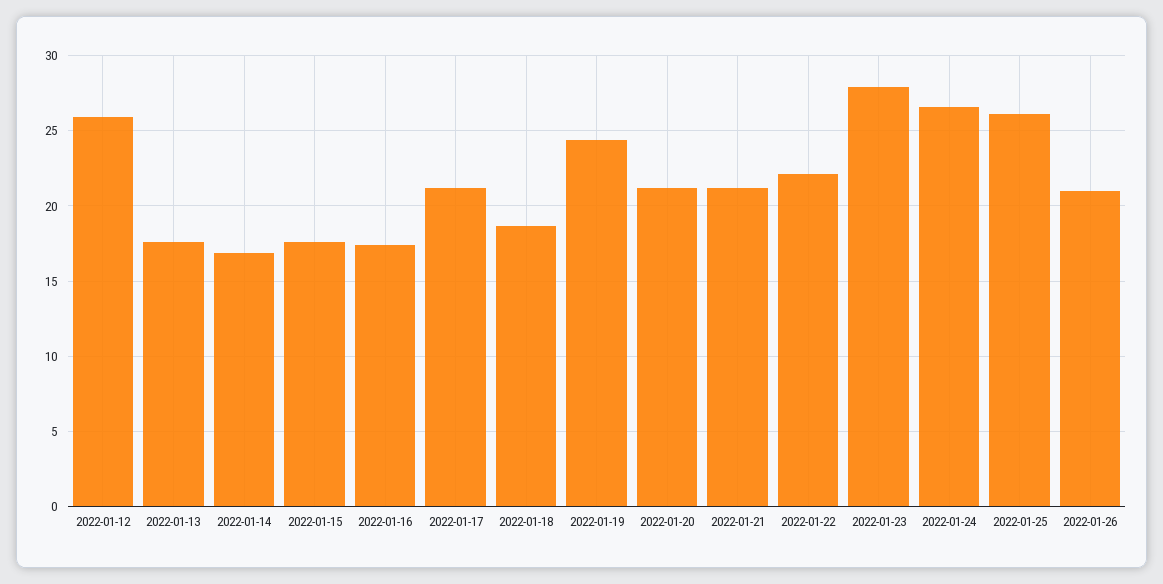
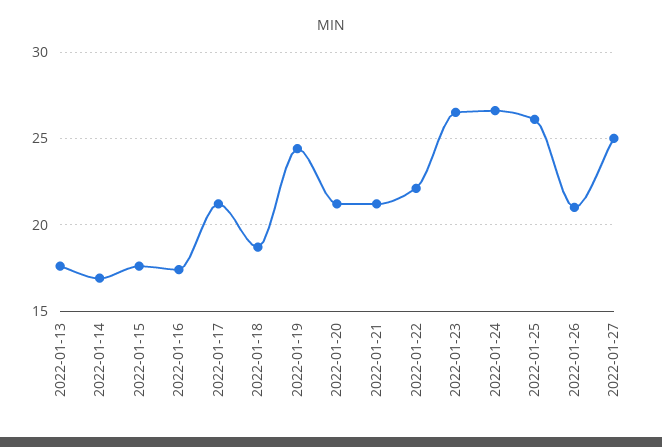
2022-01-12: 26 -> none
2022-01-23: 28 -> 26.5
2022-01-27: none -> 25

